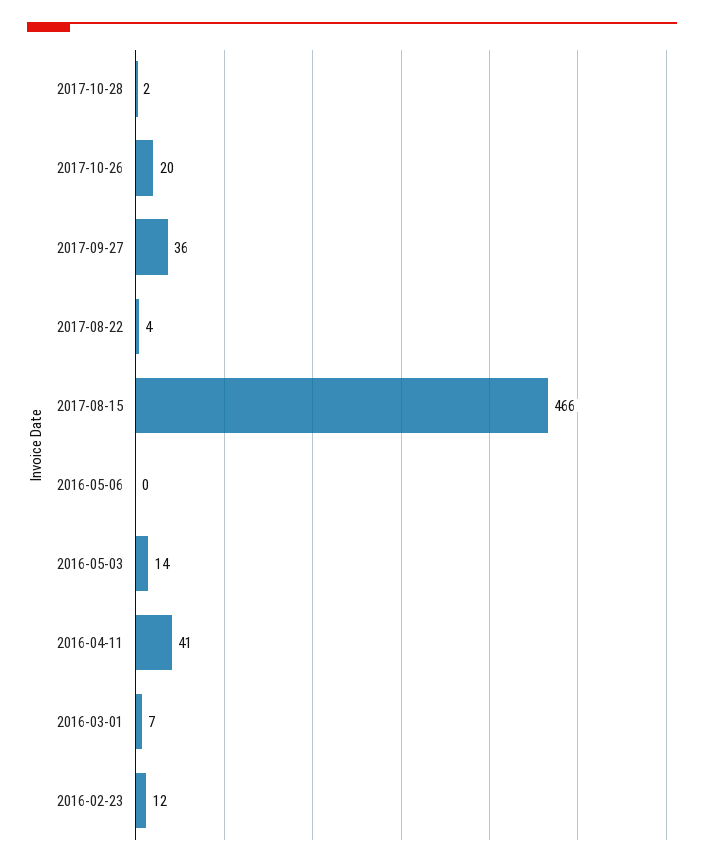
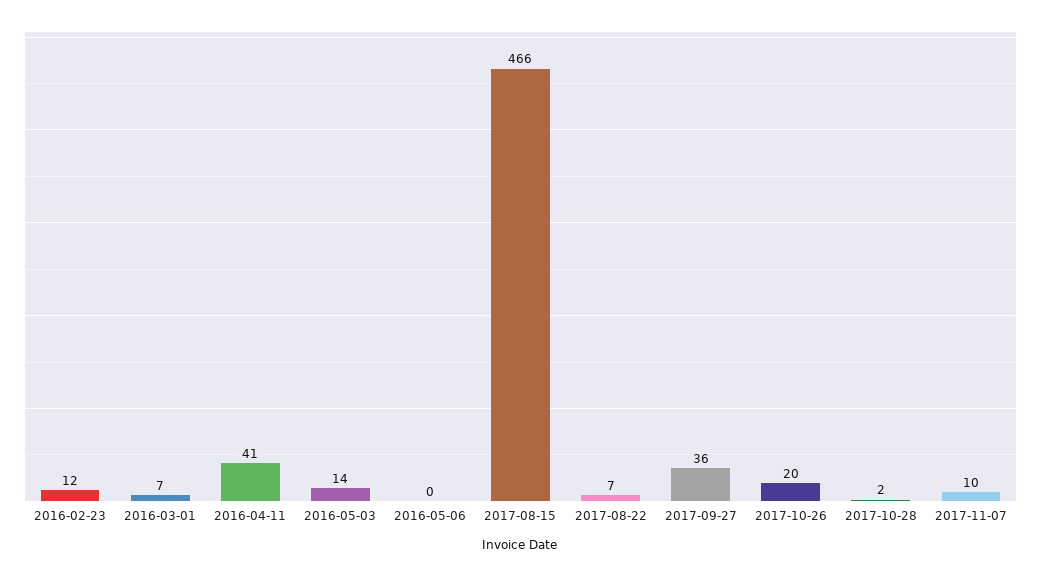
2017-08-22: 4 -> 7
2017-11-07: none -> 10

